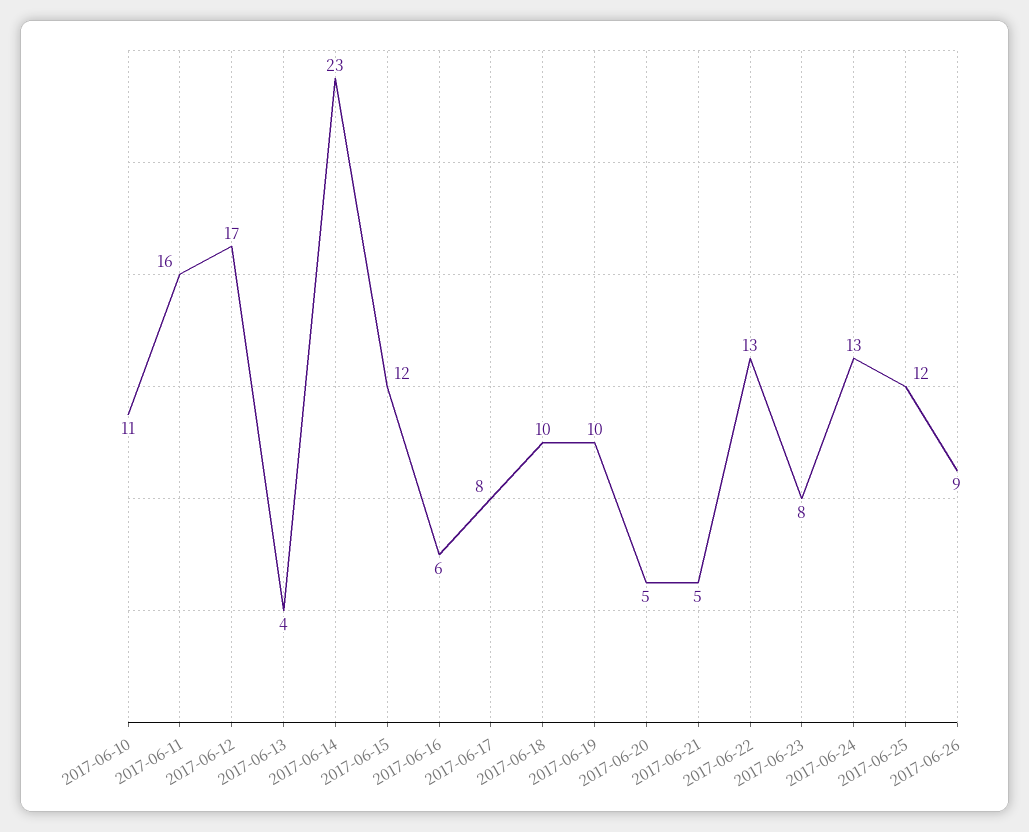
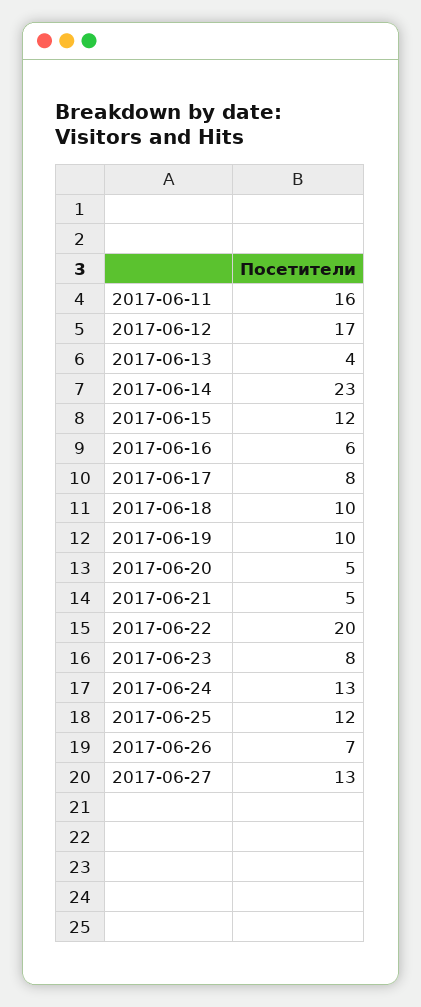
2017-06-10: 11 -> none
2017-06-22: 13 -> 20
2017-06-26: 9 -> 7
2017-06-27: none -> 13

